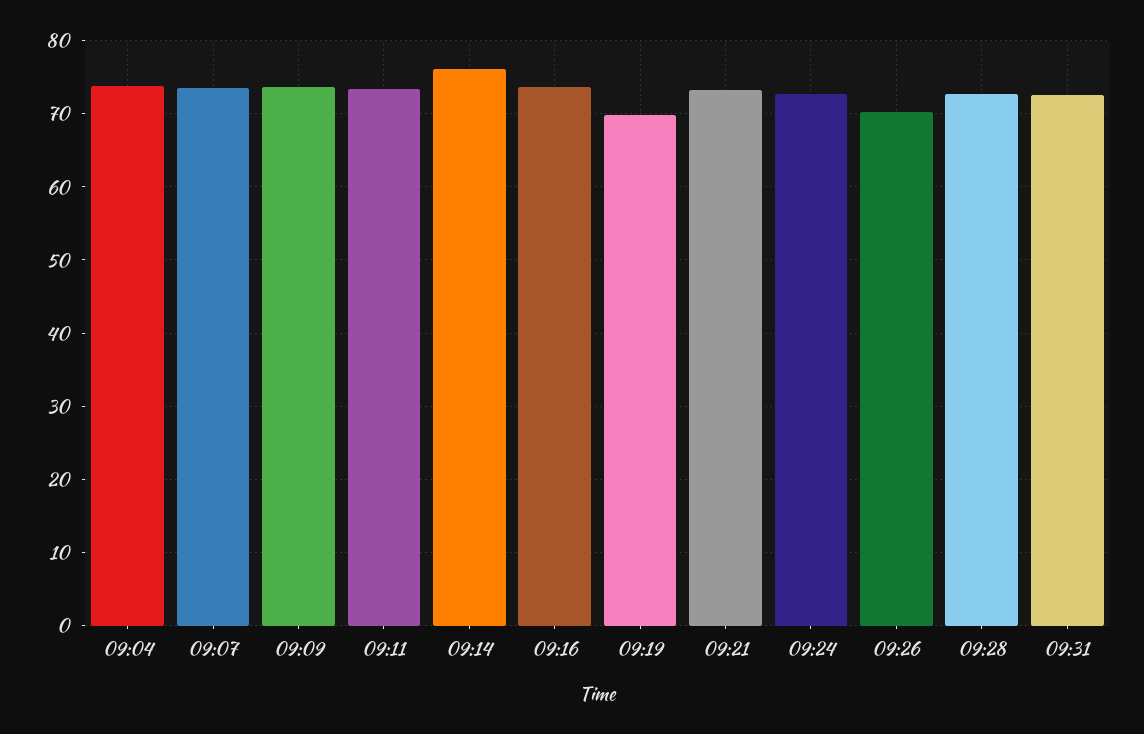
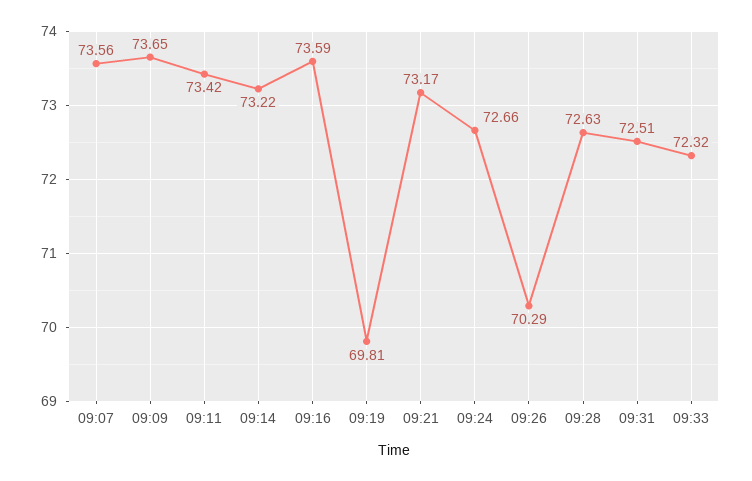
09:04: 74 -> none
09:14: 76 -> 73.22
09:33: none -> 72.32

